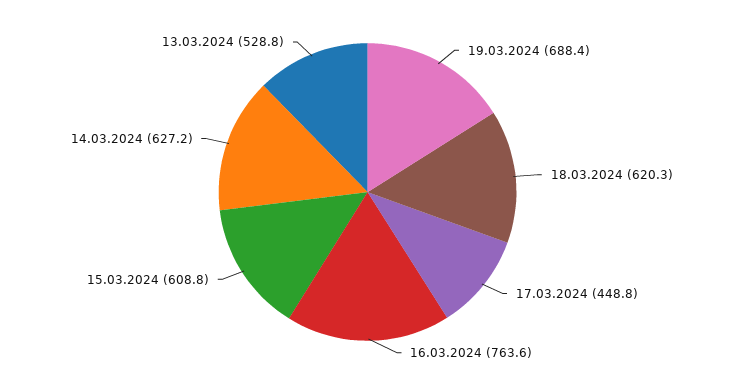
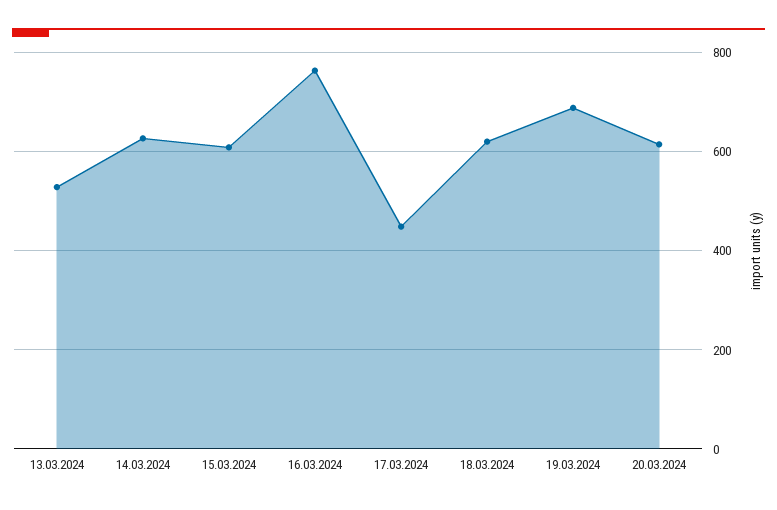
20.03.2024: none -> 620

